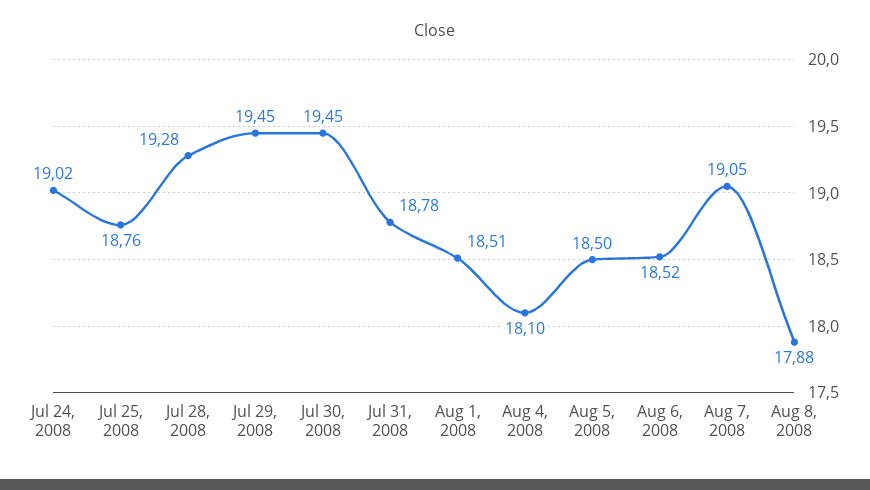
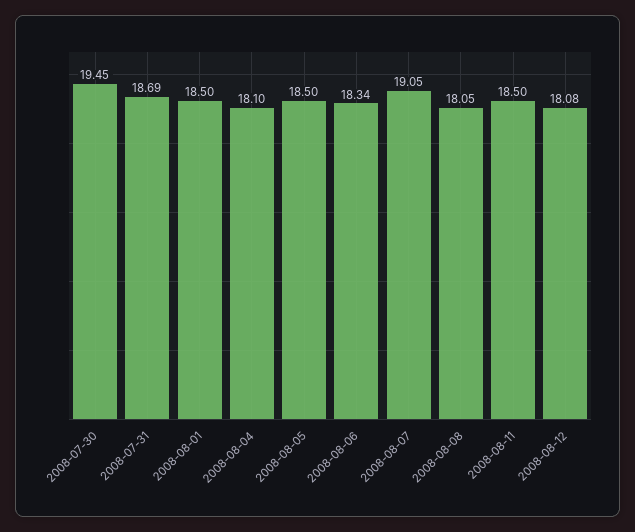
Jul 24, 2008: 19.02 -> none
Jul 25, 2008: 18.76 -> none
Jul 28, 2008: 19.28 -> none
Jul 29, 2008: 19.45 -> none
Jul 31, 2008: 18.78 -> 18.69
Aug 1, 2008: 18.51 -> 18.5
Aug 6, 2008: 18.52 -> 18.34
Aug 8, 2008: 17.88 -> 18.05
2008-08-11: none -> 18.5
2008-08-12: none -> 18.08

